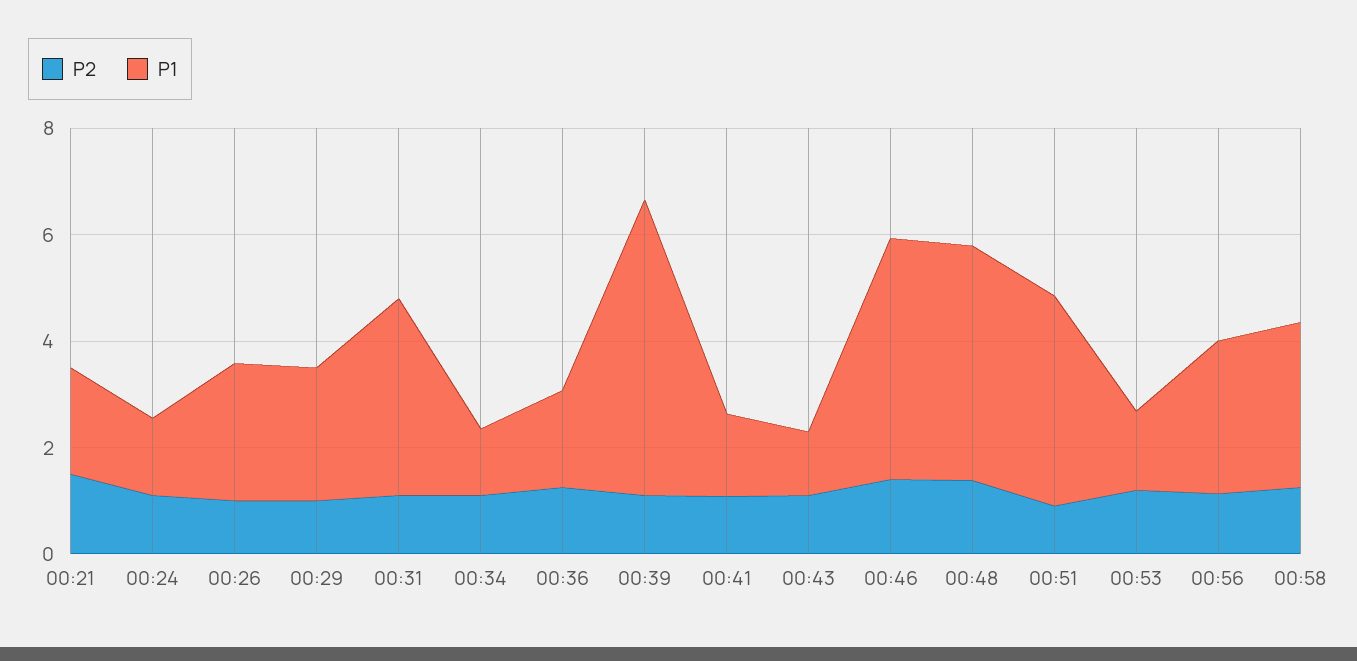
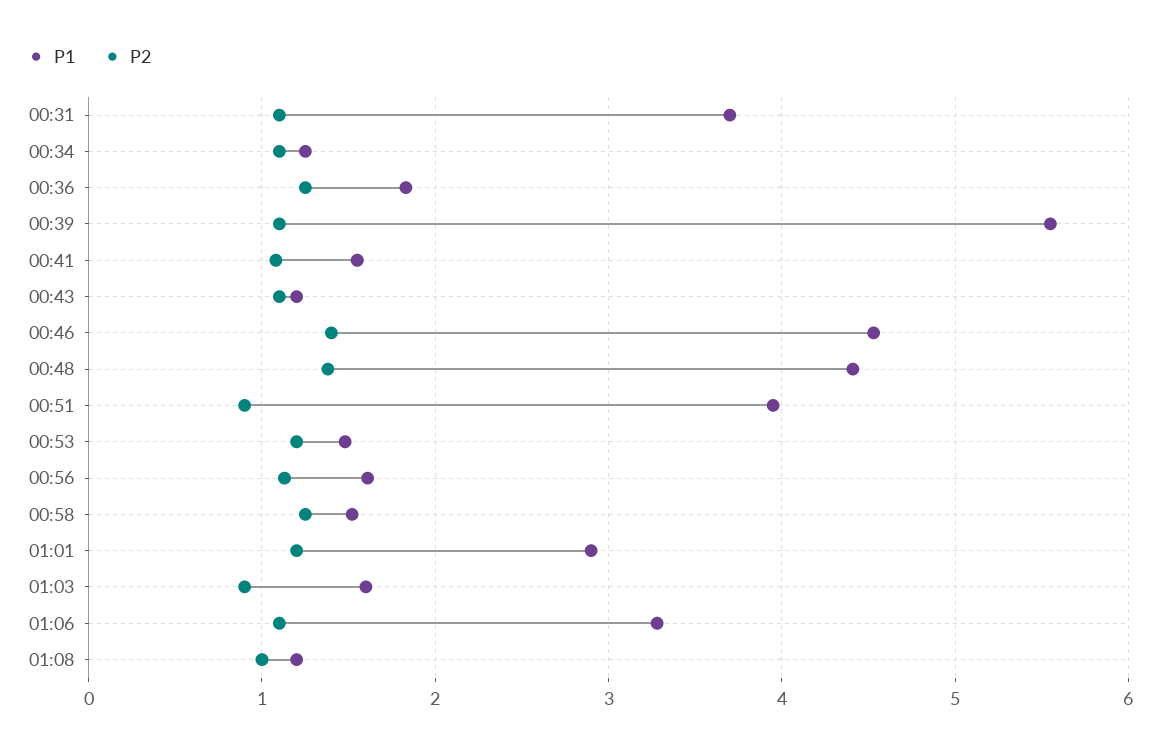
P2, 00:21: 1.5 -> none
P1, 00:21: 2 -> none
P2, 00:24: 1 -> none
P1, 00:24: 1.5 -> none
P2, 00:26: 1 -> none
P1, 00:26: 2.5 -> none
P2, 00:29: 1 -> none
P1, 00:29: 2.5 -> none
P1, 00:56: 3 -> 1.6
P1, 00:58: 3 -> 1.5
P1, 01:01: none -> 2.9
P2, 01:01: none -> 1.2
P1, 01:03: none -> 1.6
P2, 01:03: none -> 0.9
P1, 01:06: none -> 3.3
P2, 01:06: none -> 1.1
P1, 01:08: none -> 1.2
P2, 01:08: none -> 1

